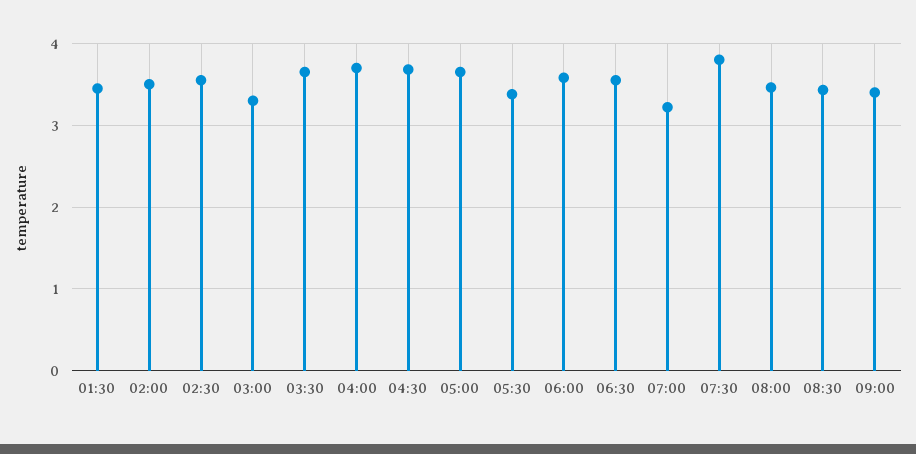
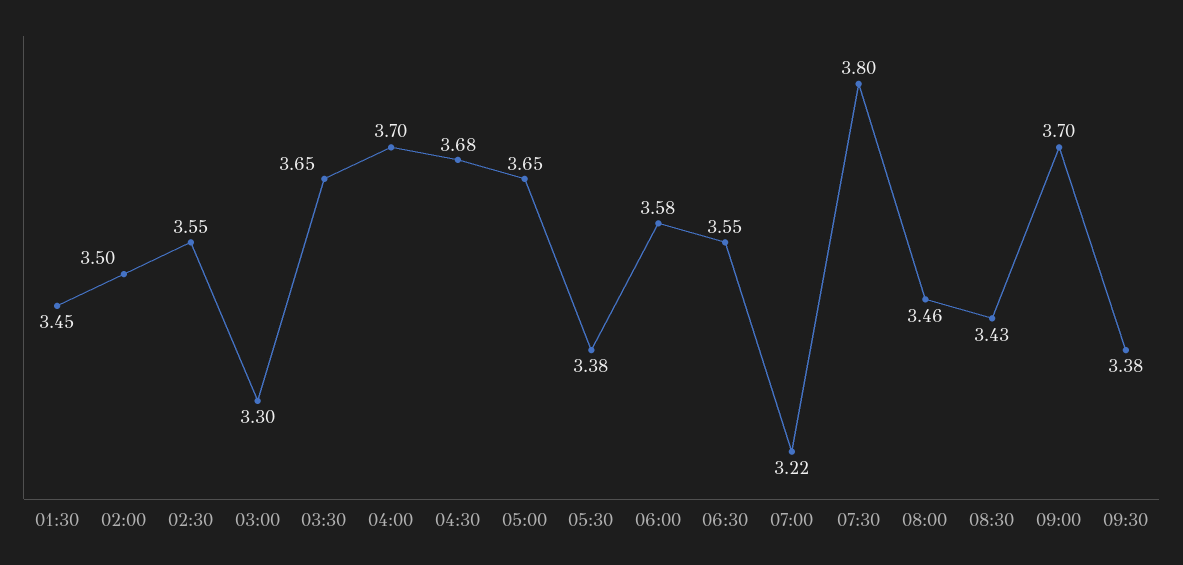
09:00: 3.4 -> 3.7
09:30: none -> 3.38

